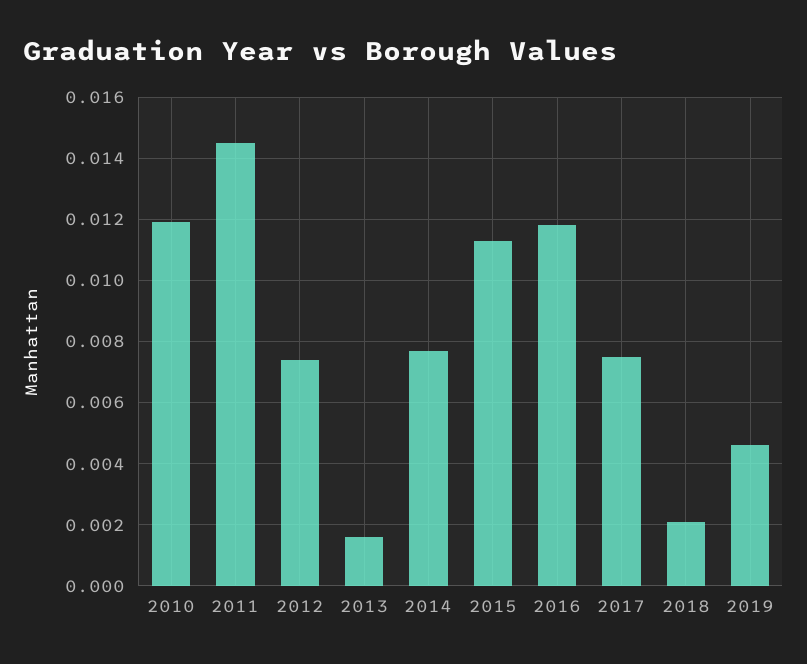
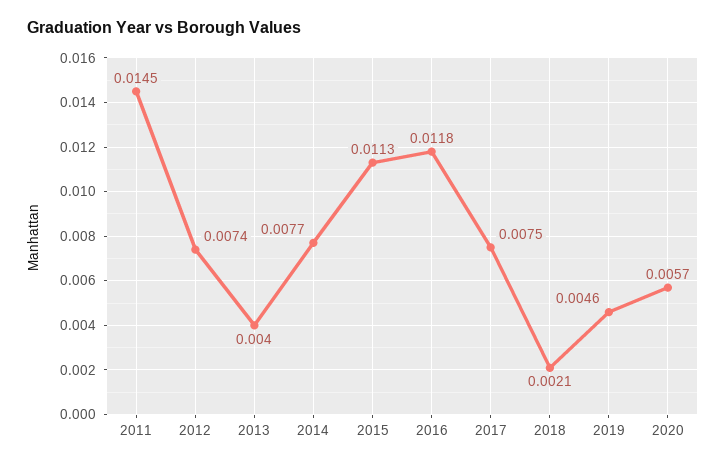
2010: 0.012 -> none
2013: 0.0015 -> 0.004
2020: none -> 0.0057

